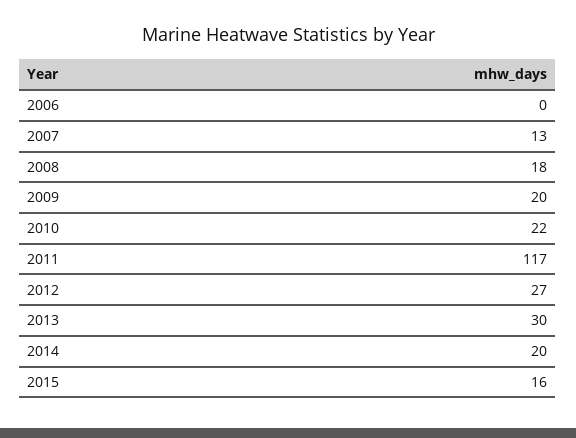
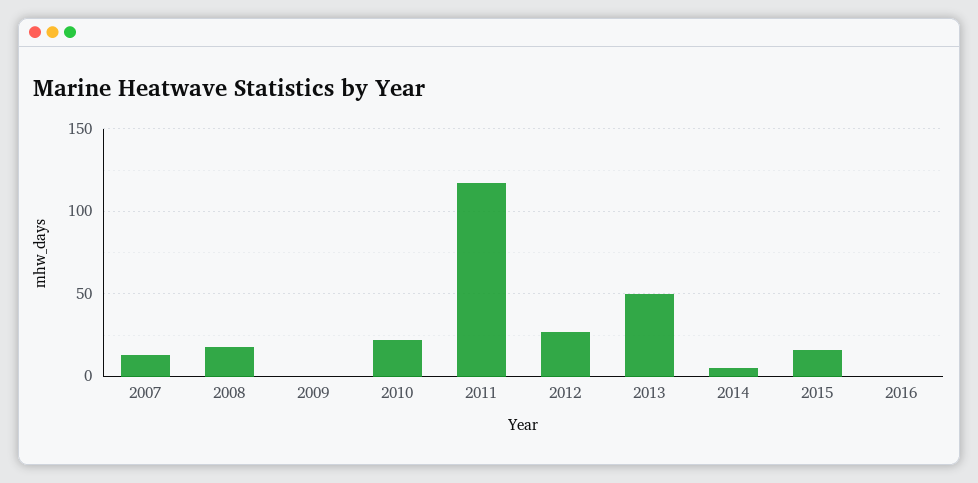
2006: 0 -> none
2009: 20 -> 0
2013: 30 -> 50
2014: 20 -> 5
2016: none -> 0

